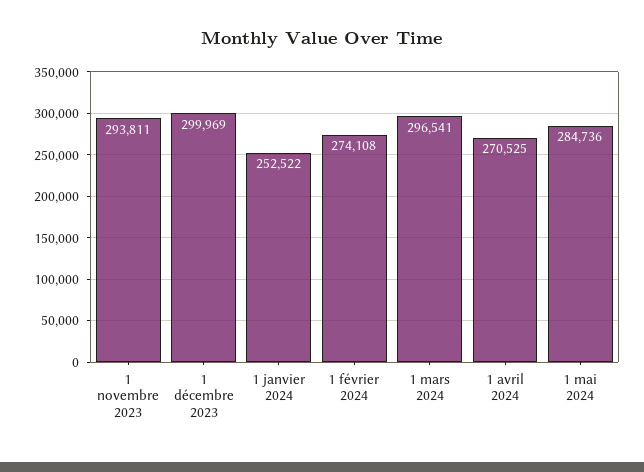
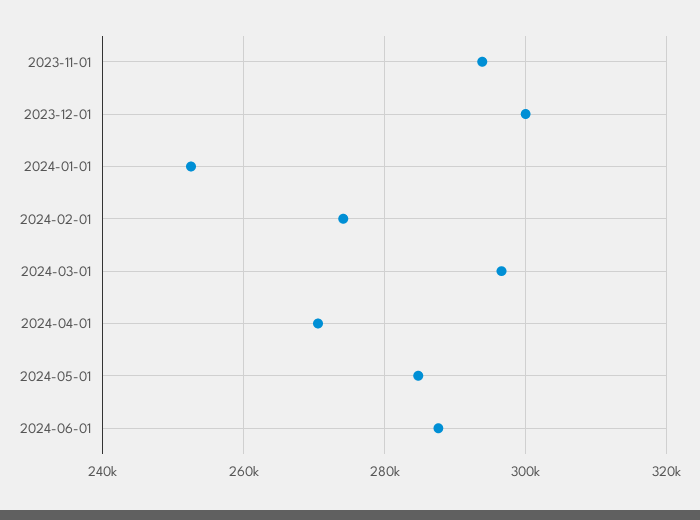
2024-06-01: none -> 288000

